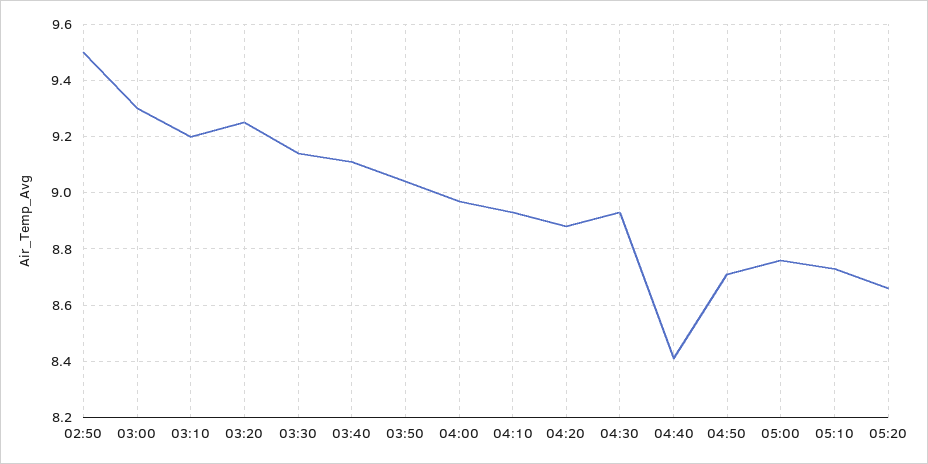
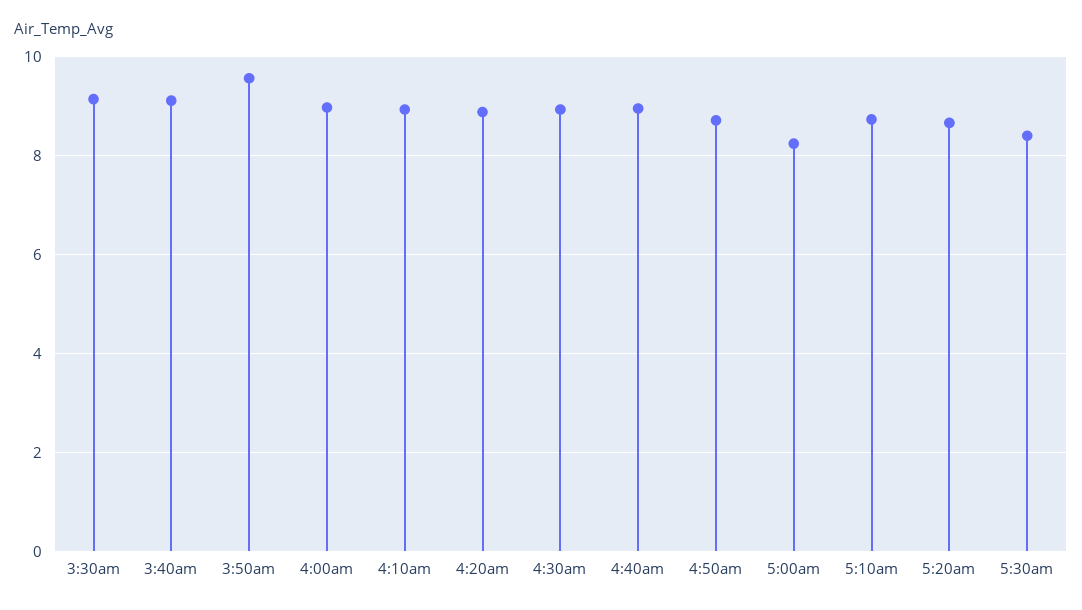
02:50: 9.5 -> none
03:00: 9.3 -> none
03:10: 9.2 -> none
03:20: 9.25 -> none
03:50: 9.05 -> 9.6
04:40: 8.4 -> 9
05:00: 8.75 -> 8.2
5:30am: none -> 8.4

